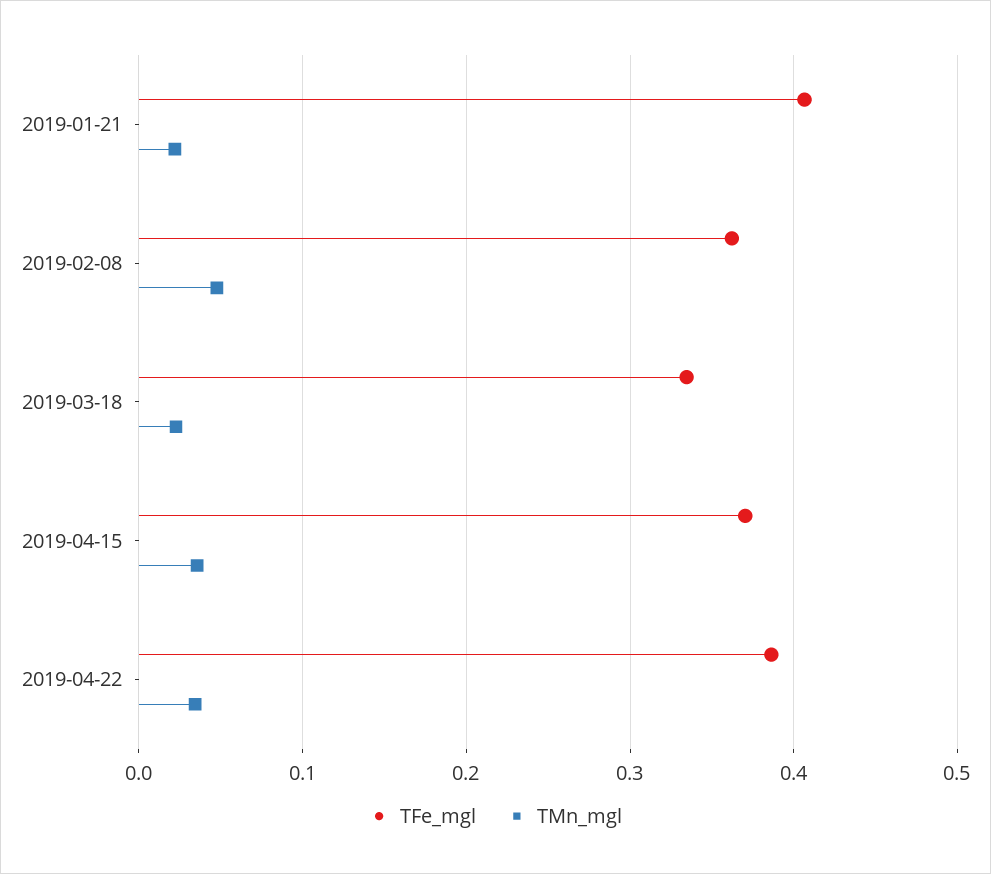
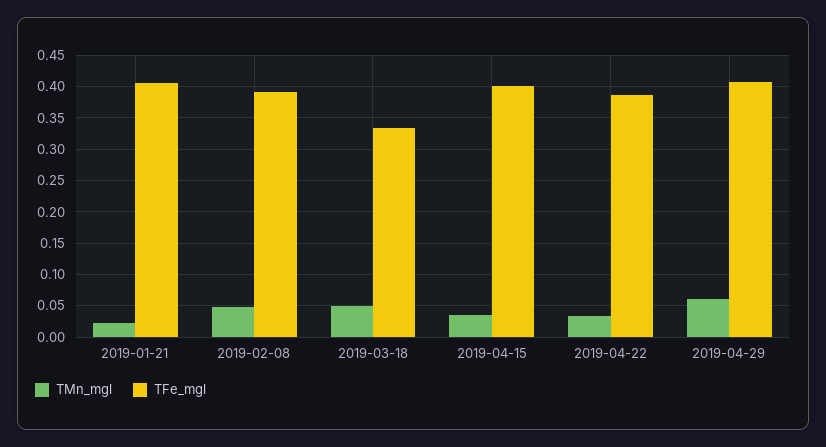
TFe_mgl, 2019-02-08: 0.36 -> 0.39
TMn_mgl, 2019-03-18: 0.02 -> 0.05
TFe_mgl, 2019-04-15: 0.37 -> 0.4
TMn_mgl, 2019-04-29: none -> 0.06
TFe_mgl, 2019-04-29: none -> 0.41

